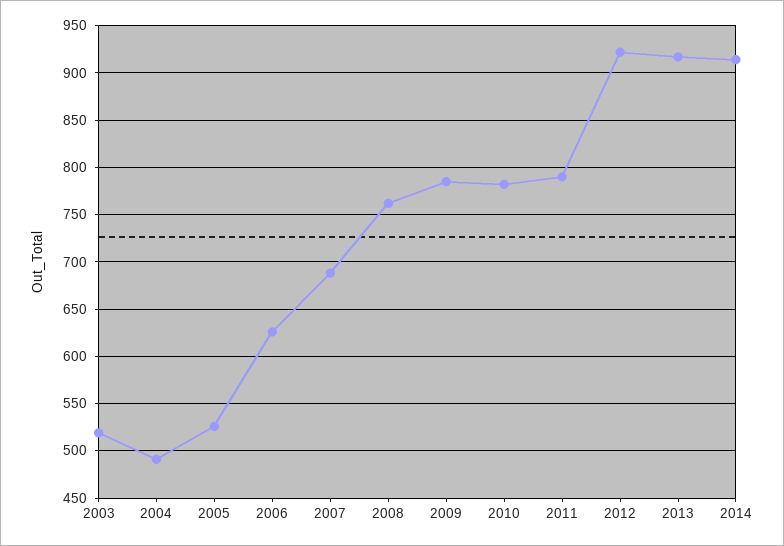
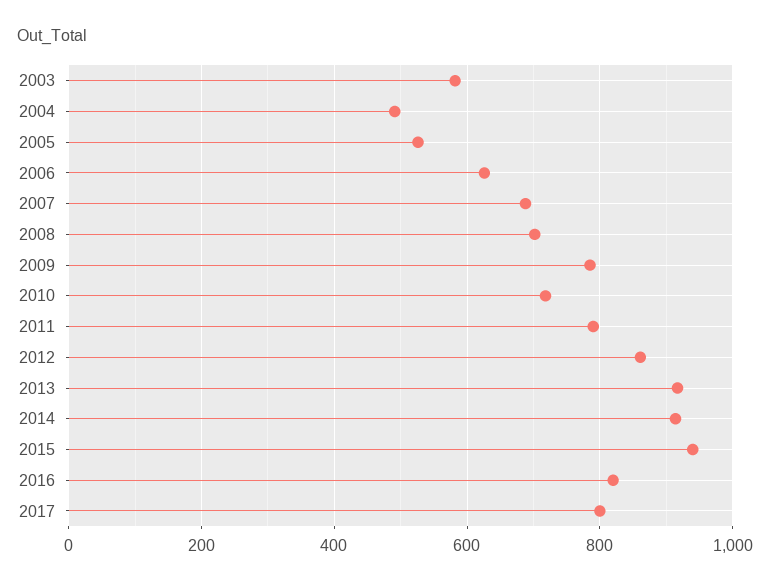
2003: 520 -> 580
2008: 760 -> 700
2010: 780 -> 720
2012: 920 -> 860
2015: none -> 940
2016: none -> 820
2017: none -> 800

